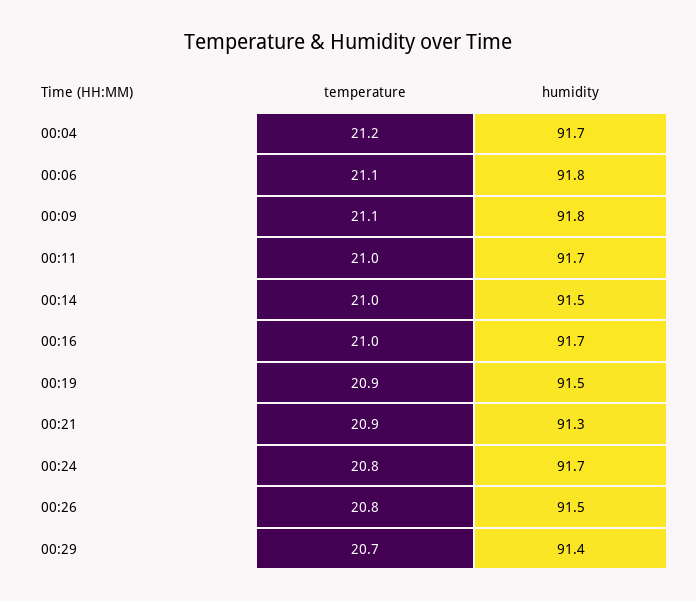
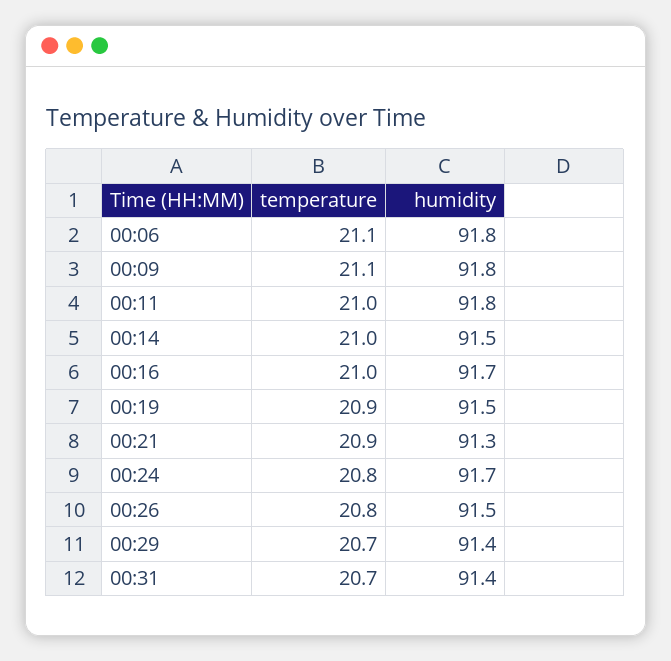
temperature, 00:04: 21.2 -> none
humidity, 00:04: 91.7 -> none
humidity, 00:11: 91.7 -> 91.8
temperature, 00:31: none -> 20.7
humidity, 00:31: none -> 91.4

